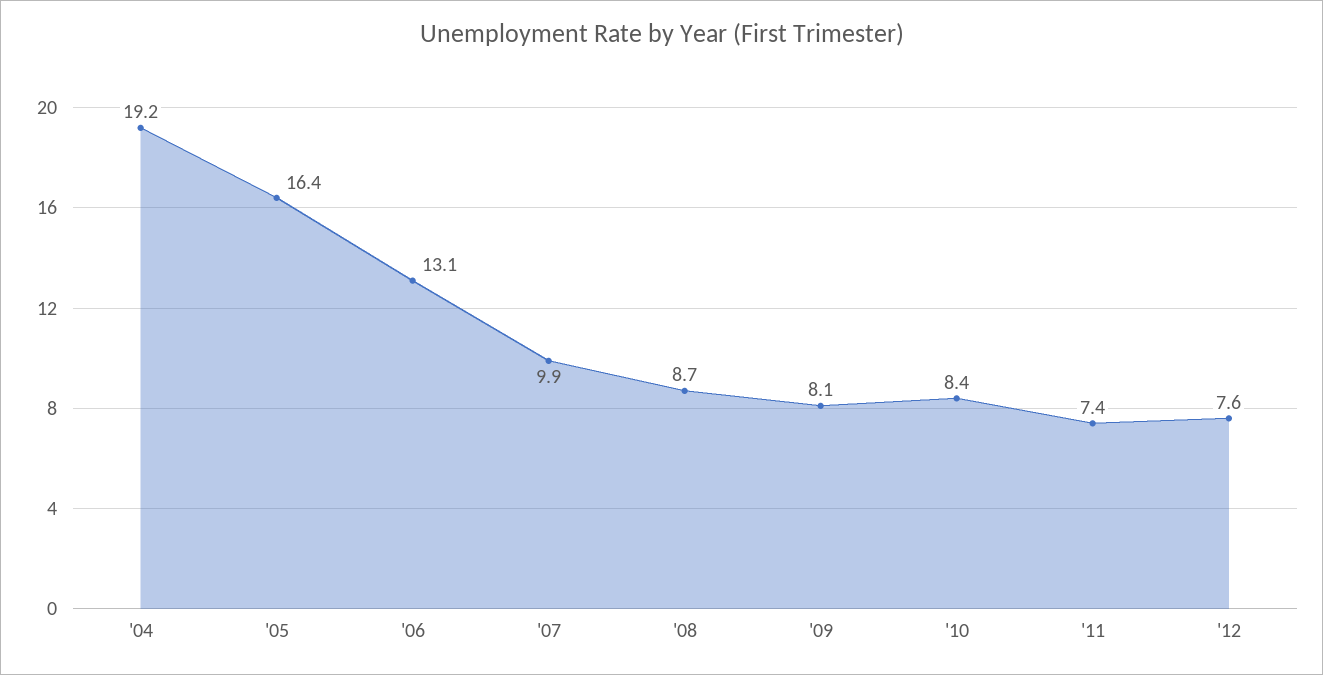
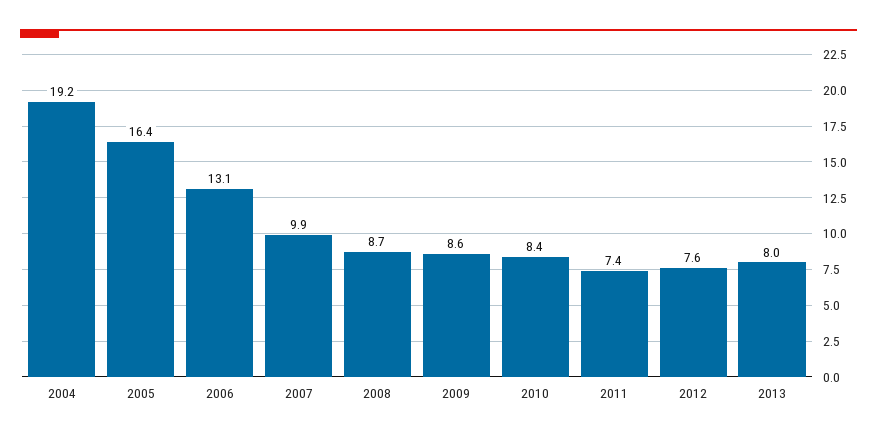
'09: 8.1 -> 8.6
2013: none -> 8

